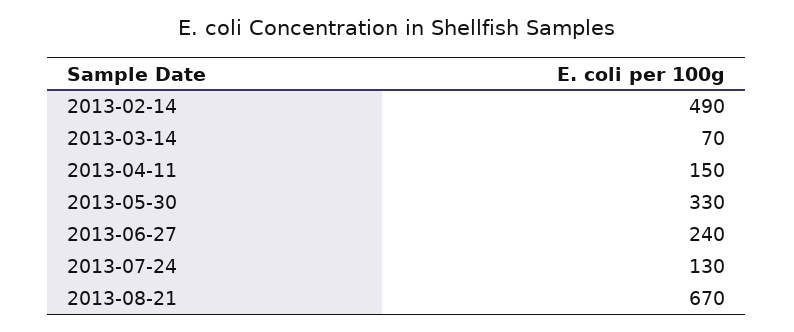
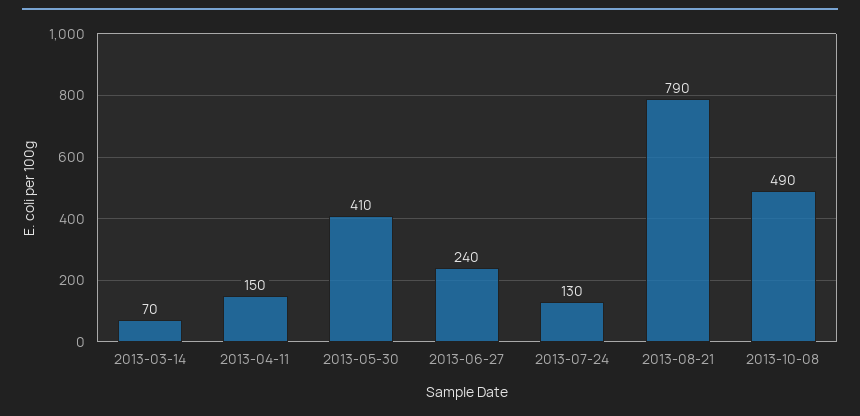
2013-02-14: 490 -> none
2013-05-30: 330 -> 410
2013-08-21: 670 -> 790
2013-10-08: none -> 490

